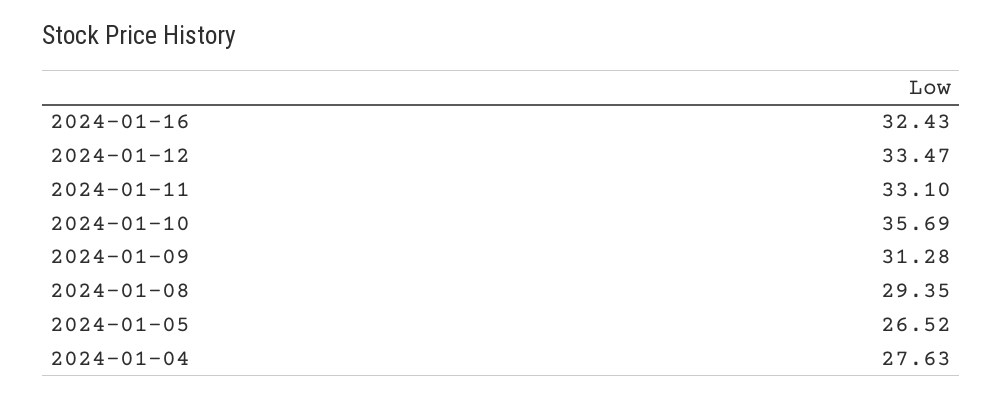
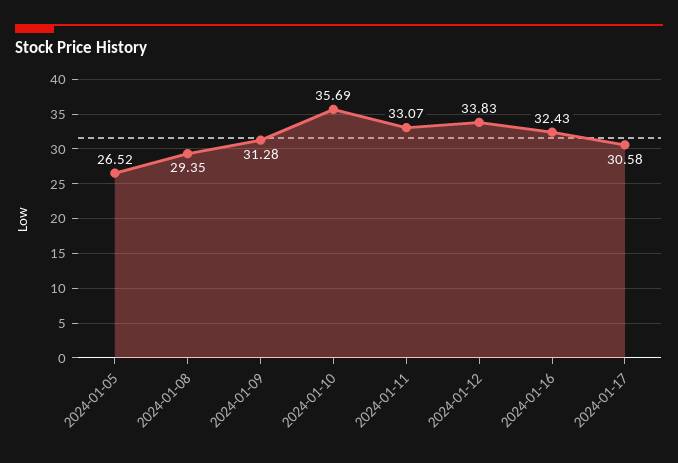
2024-01-12: 33.47 -> 33.83
2024-01-11: 33.1 -> 33.07
2024-01-04: 27.63 -> none
2024-01-17: none -> 30.58

